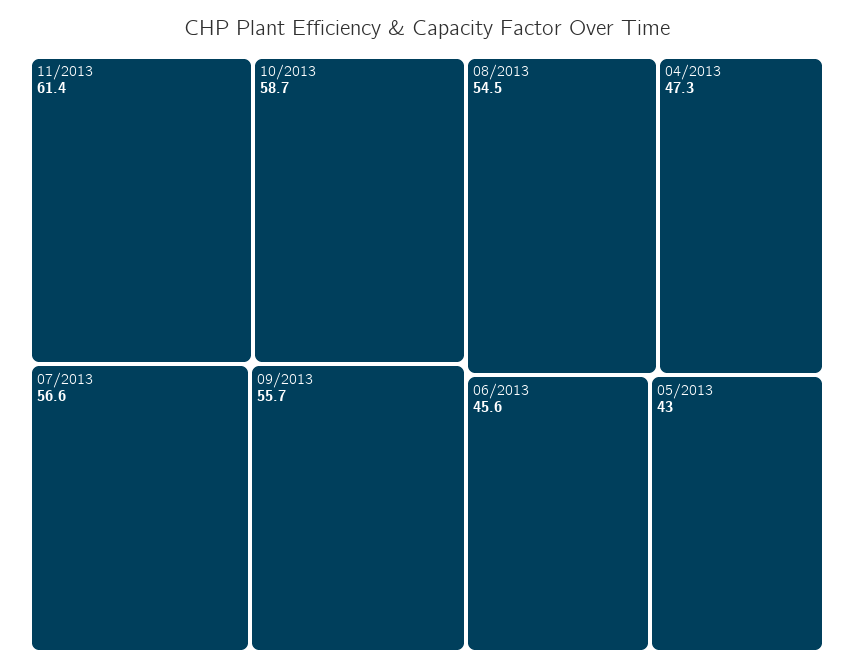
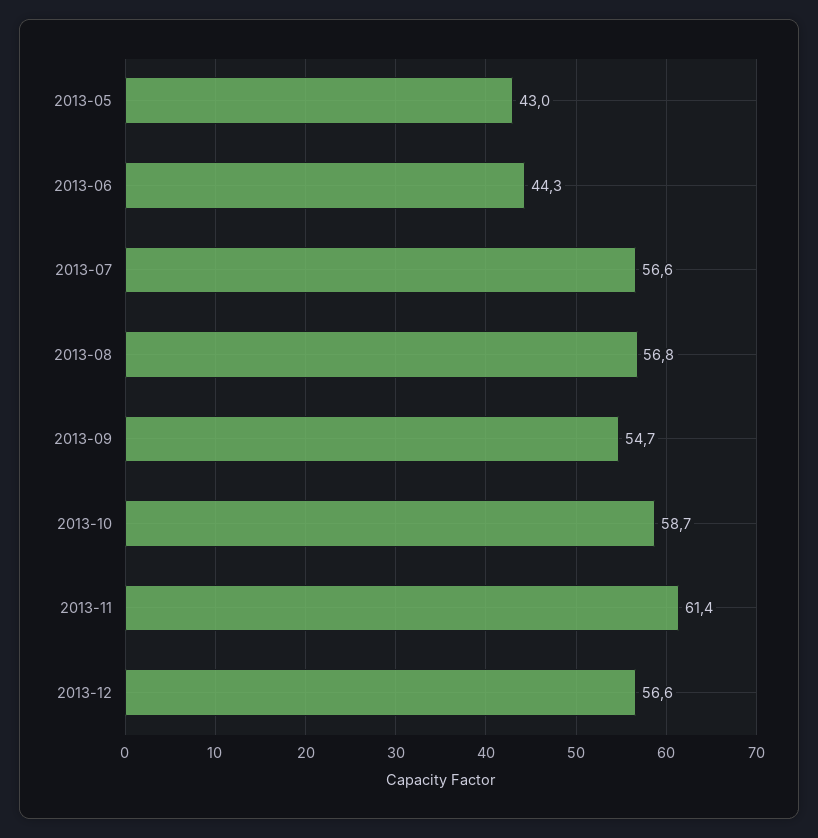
09/2013: 55.7 -> 54.7
08/2013: 54.5 -> 56.8
04/2013: 47.3 -> none
06/2013: 45.6 -> 44.3
2013-12: none -> 56.6

